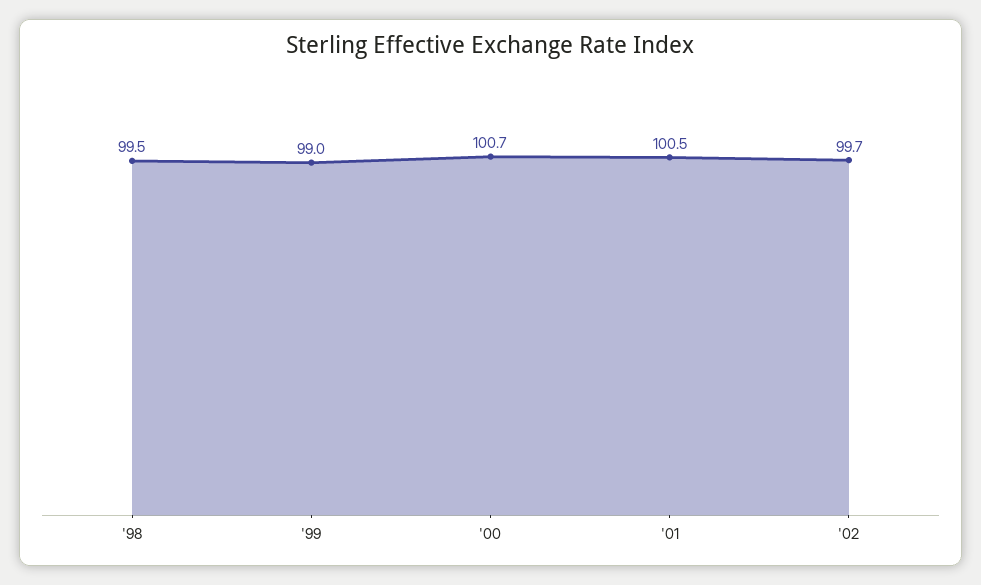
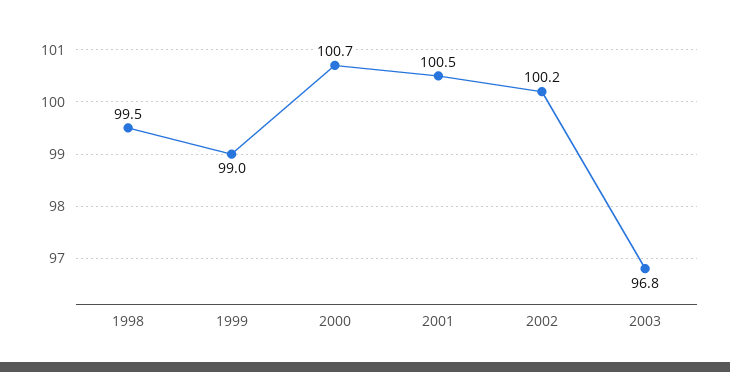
'02: 99.7 -> 100.2
2003: none -> 96.8

